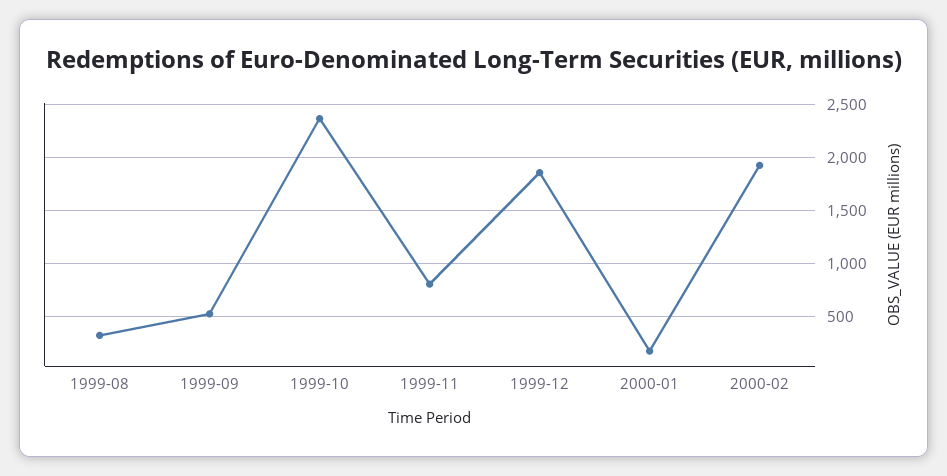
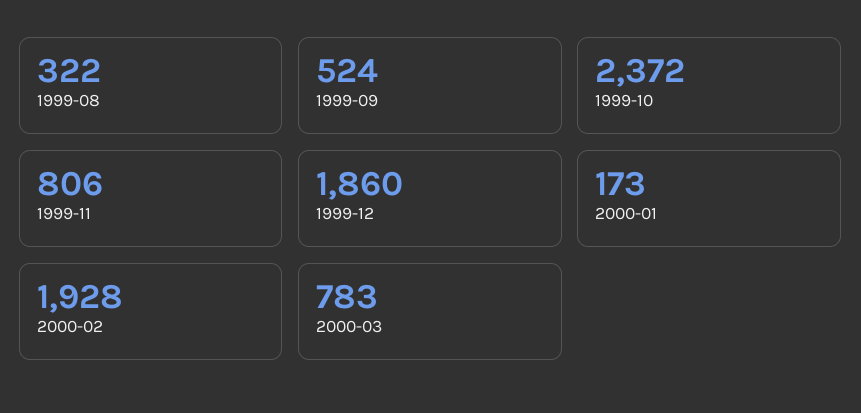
2000-03: none -> 783

